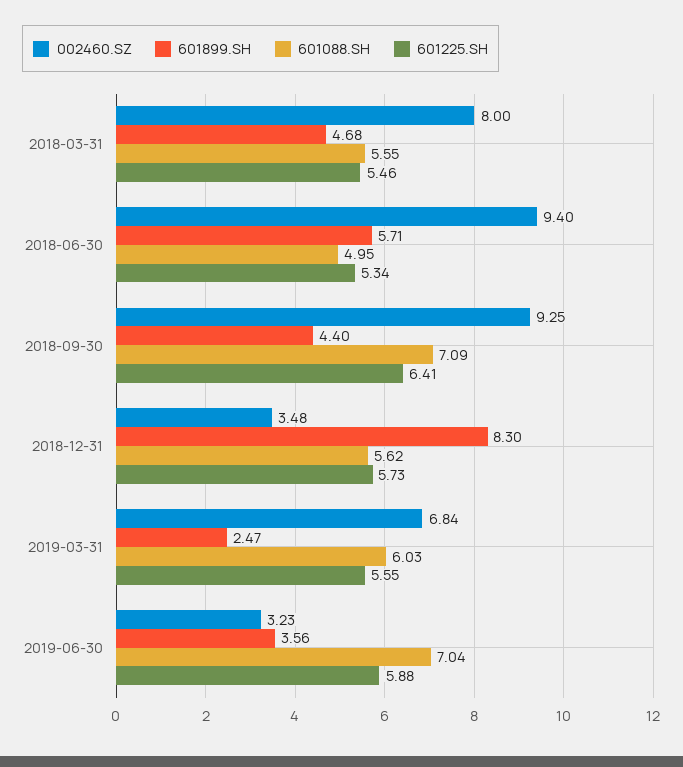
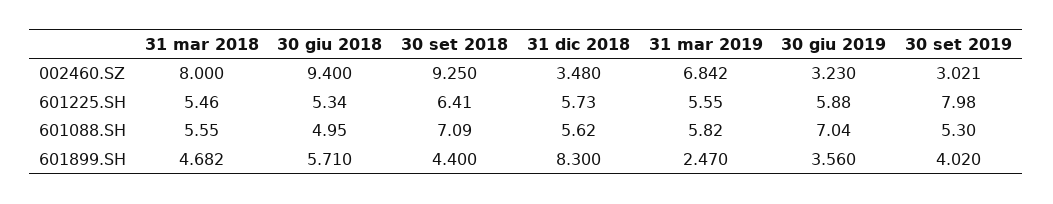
601088.SH, 2019-03-31: 6.03 -> 5.82
002460.SZ, 30 set 2019: none -> 3.021
601225.SH, 30 set 2019: none -> 7.98
601088.SH, 30 set 2019: none -> 5.3
601899.SH, 30 set 2019: none -> 4.02

